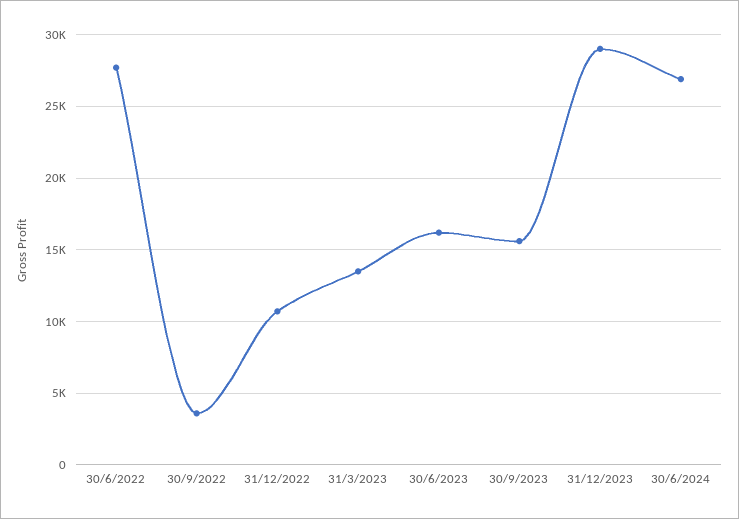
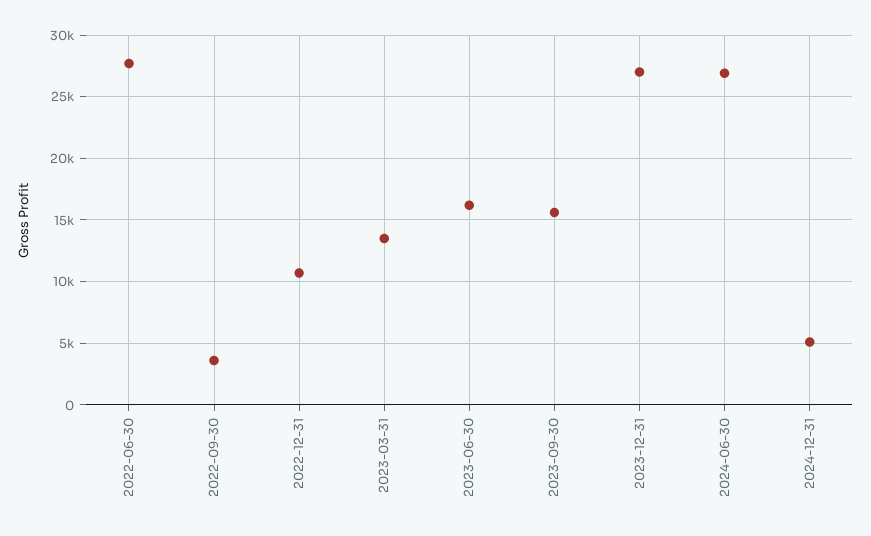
31/12/2023: 29000 -> 27000
2024-12-31: none -> 5000

